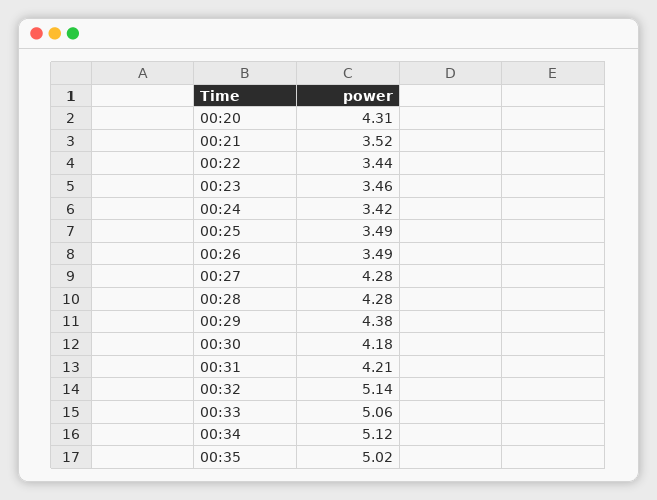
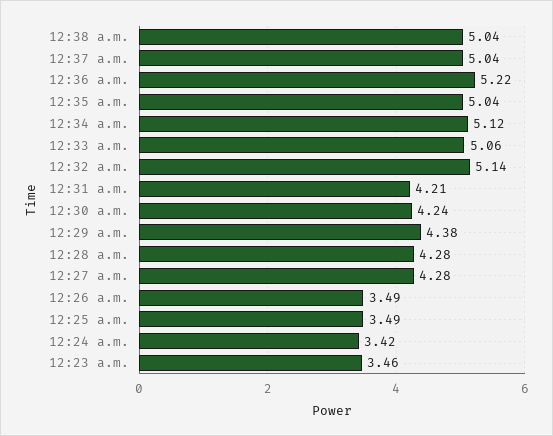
00:20: 4.31 -> none
00:21: 3.52 -> none
00:22: 3.44 -> none
00:30: 4.18 -> 4.24
00:35: 5.02 -> 5.04
12:38 a.m.: none -> 5.04
12:37 a.m.: none -> 5.04
12:36 a.m.: none -> 5.22

